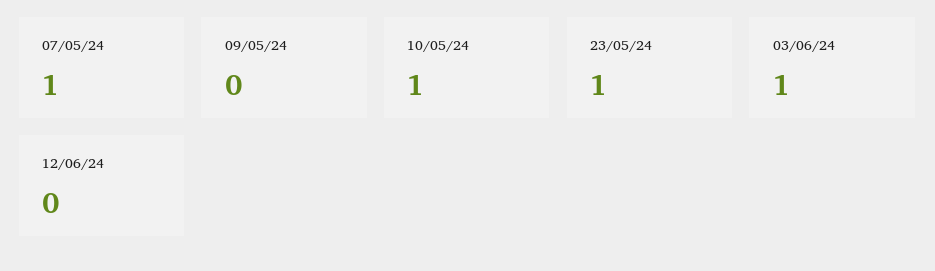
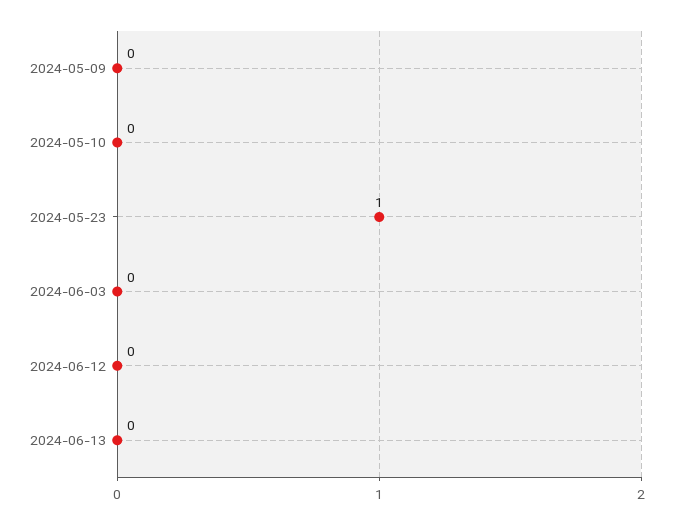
07/05/24: 1 -> none
10/05/24: 1 -> 0
03/06/24: 1 -> 0
2024-06-13: none -> 0

